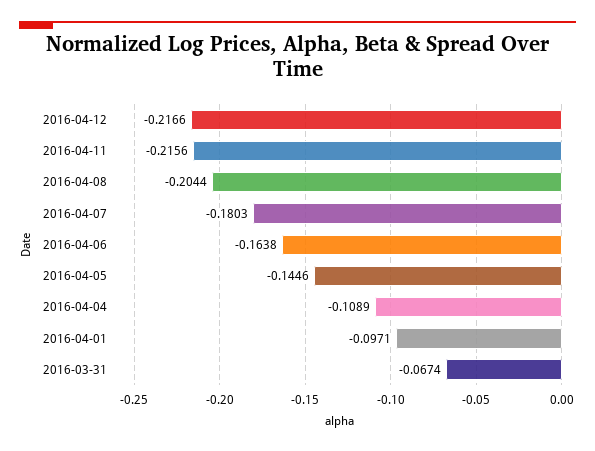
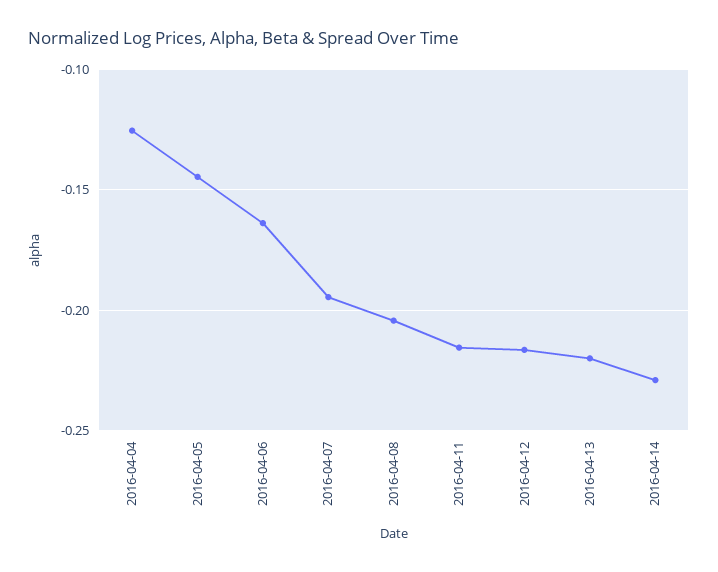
2016-04-07: -0.1803 -> -0.195
2016-04-04: -0.1089 -> -0.125
2016-04-01: -0.0971 -> none
2016-03-31: -0.0674 -> none
2016-04-13: none -> -0.22
2016-04-14: none -> -0.23

